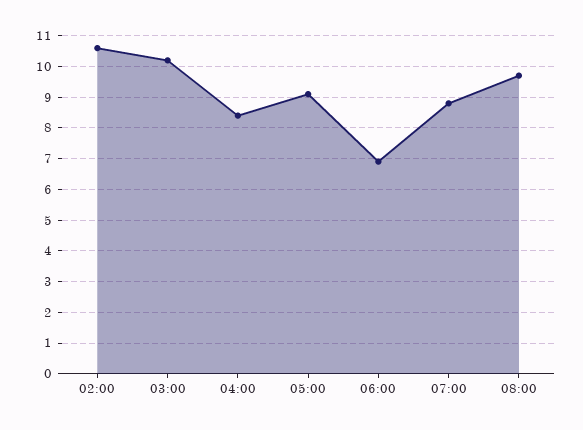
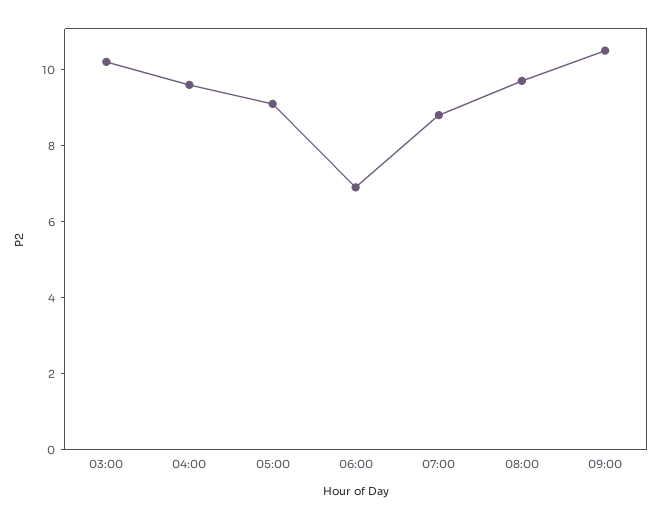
02:00: 10.5 -> none
04:00: 8.5 -> 9.5
09:00: none -> 10.5

